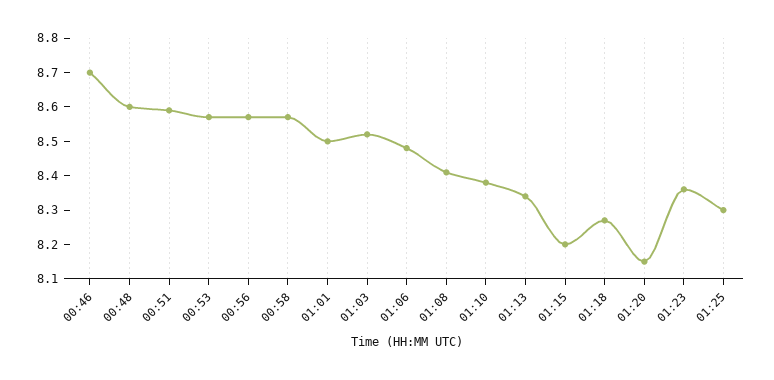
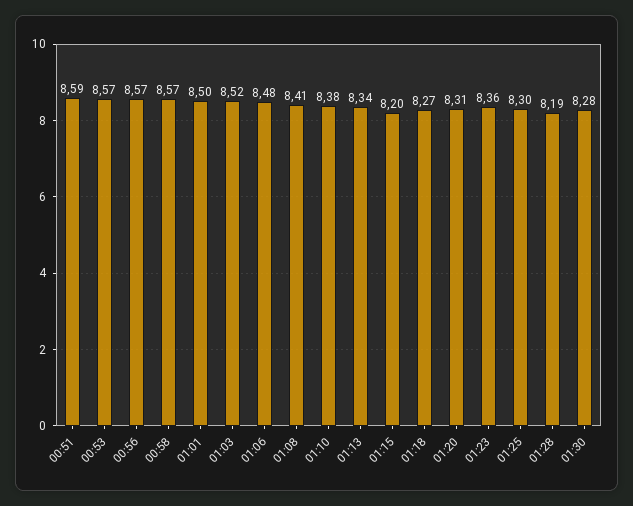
00:46: 8.7 -> none
00:48: 8.6 -> none
01:20: 8.15 -> 8.31
01:28: none -> 8.19
01:30: none -> 8.28

